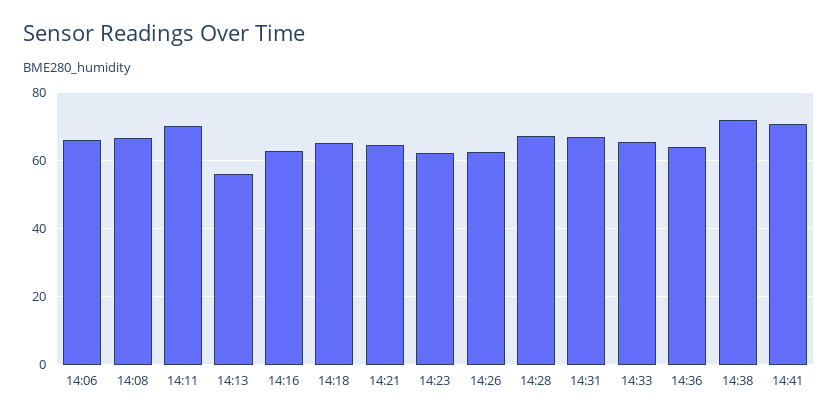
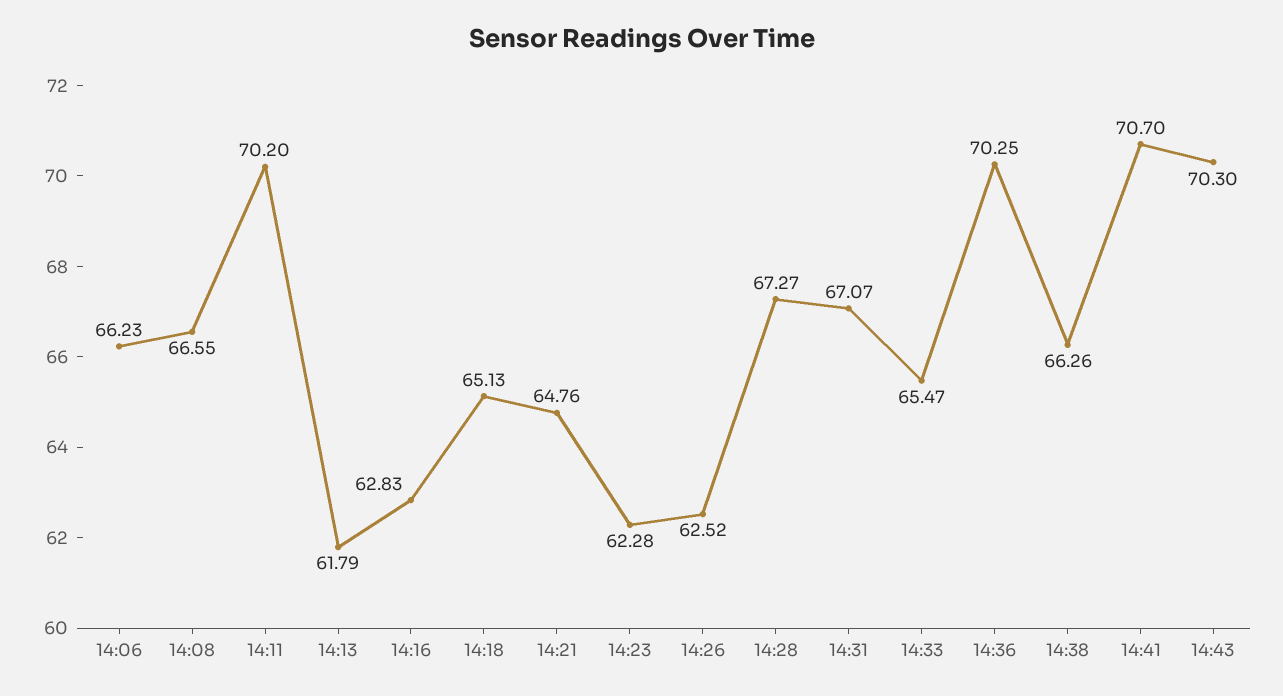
14:13: 56 -> 61.79
14:36: 64 -> 70.25
14:38: 72 -> 66.26
14:43: none -> 70.3

